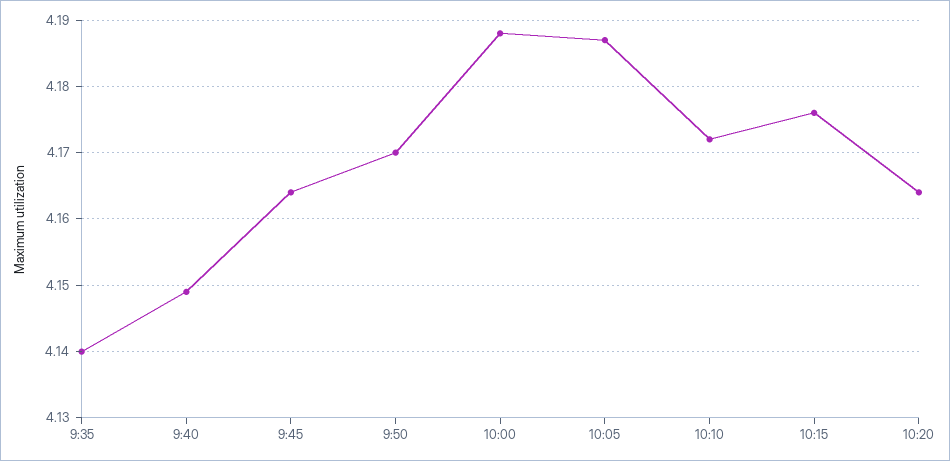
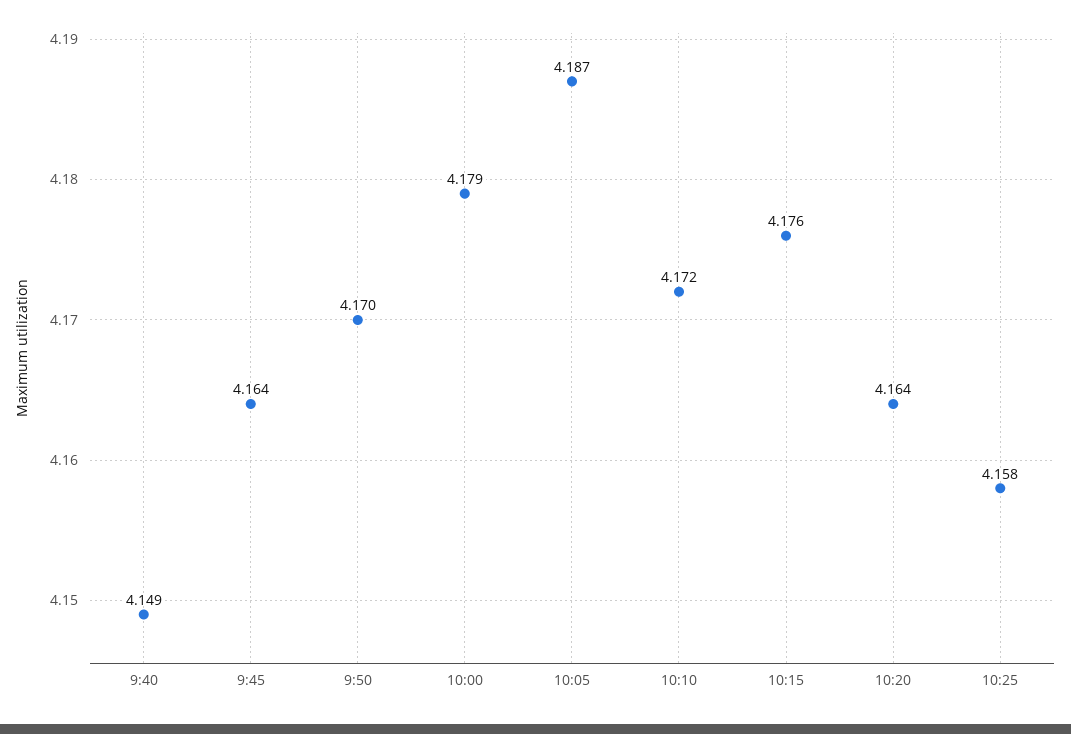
9:35: 4.14 -> none
10:00: 4.188 -> 4.179
10:25: none -> 4.158

